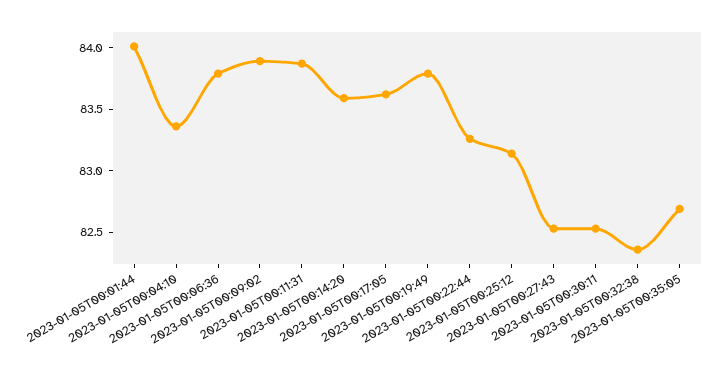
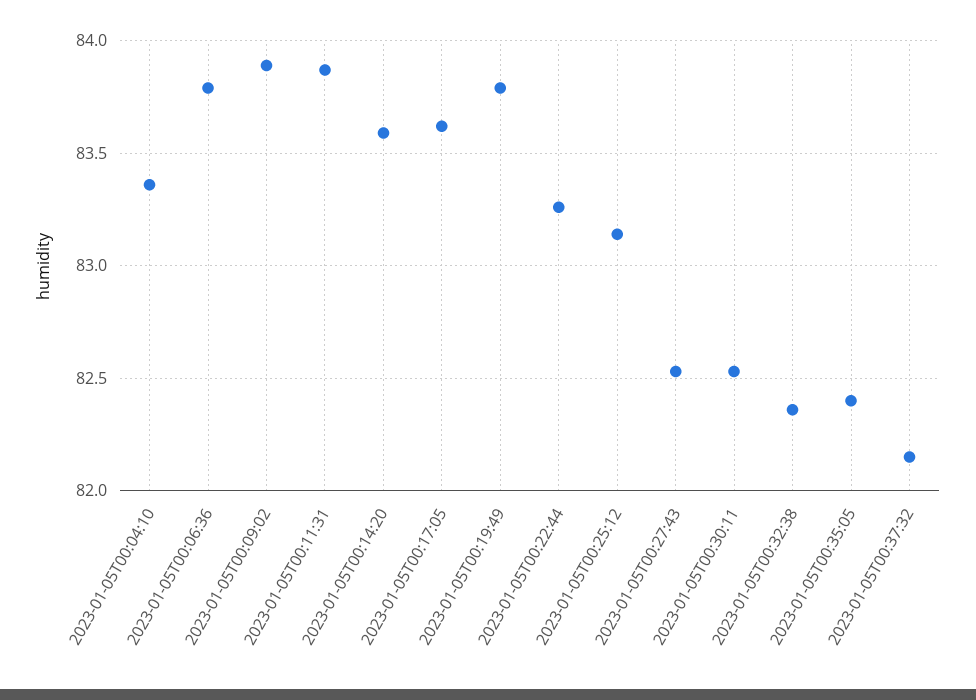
2023-01-05T00:01:44: 84 -> none
2023-01-05T00:35:05: 82.7 -> 82.4
2023-01-05T00:37:32: none -> 82.15

